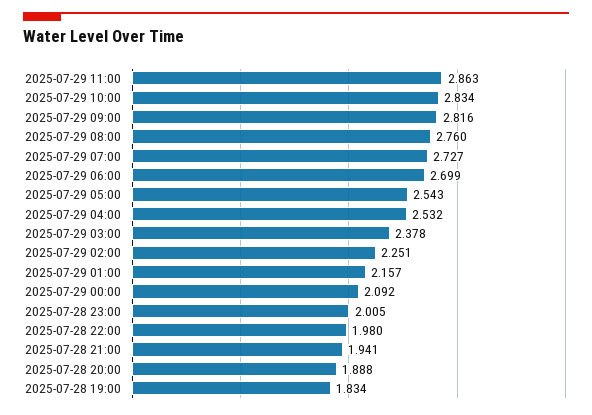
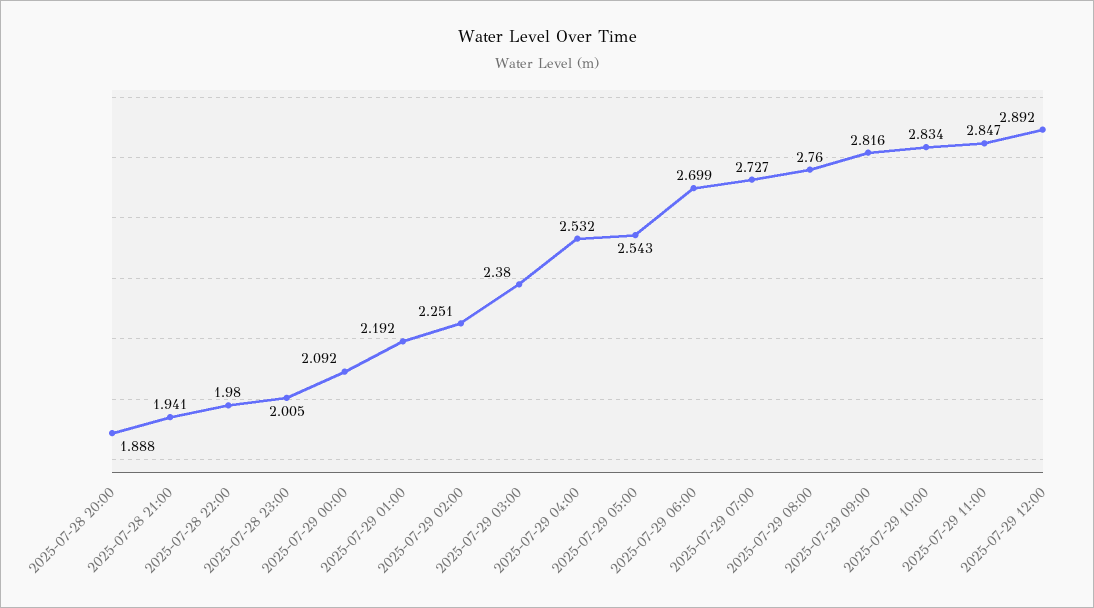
2025-07-29 11:00: 2.863 -> 2.847
2025-07-29 03:00: 2.378 -> 2.38
2025-07-29 01:00: 2.157 -> 2.192
2025-07-28 19:00: 1.834 -> none
2025-07-29 12:00: none -> 2.892

